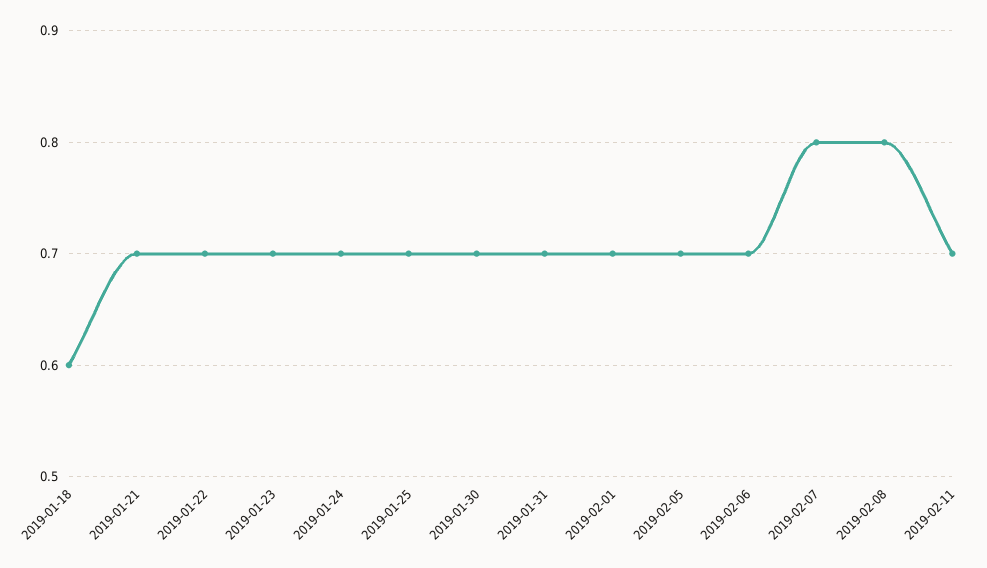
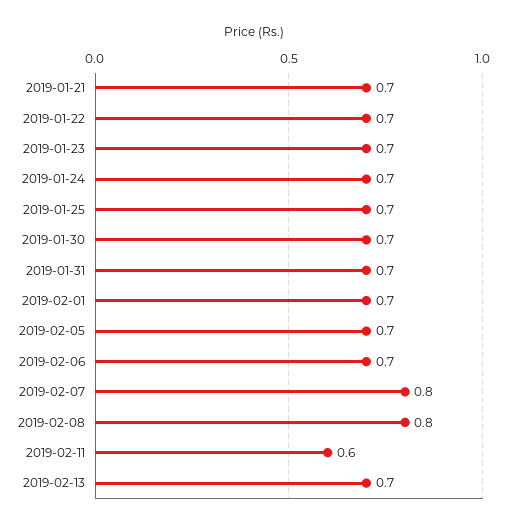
2019-01-18: 0.6 -> none
2019-02-11: 0.7 -> 0.6
2019-02-13: none -> 0.7

